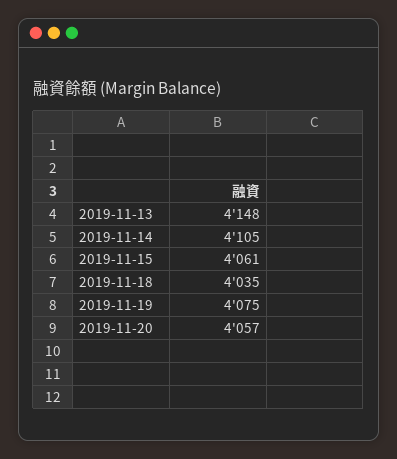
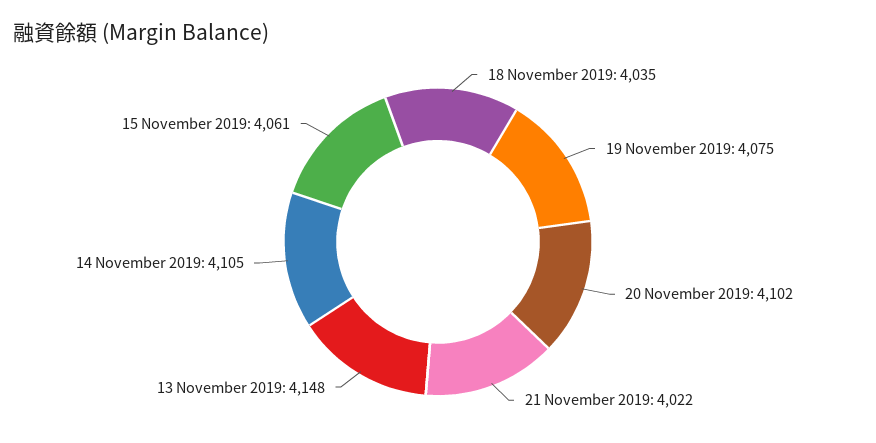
2019-11-20: 4057 -> 4102
21 November 2019: none -> 4022

